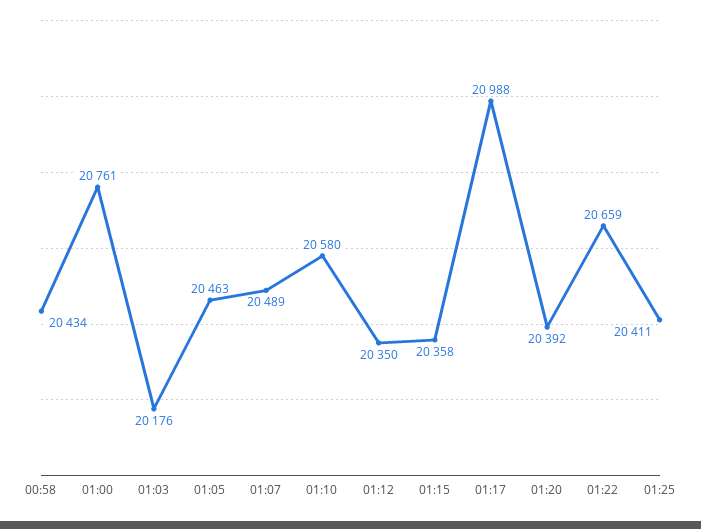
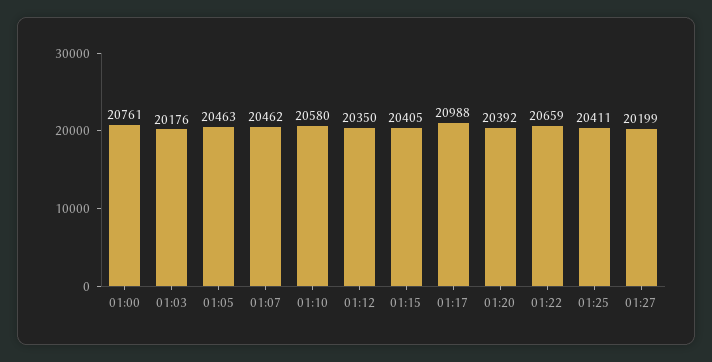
00:58: 20434 -> none
01:07: 20489 -> 20462
01:15: 20358 -> 20405
01:27: none -> 20199

